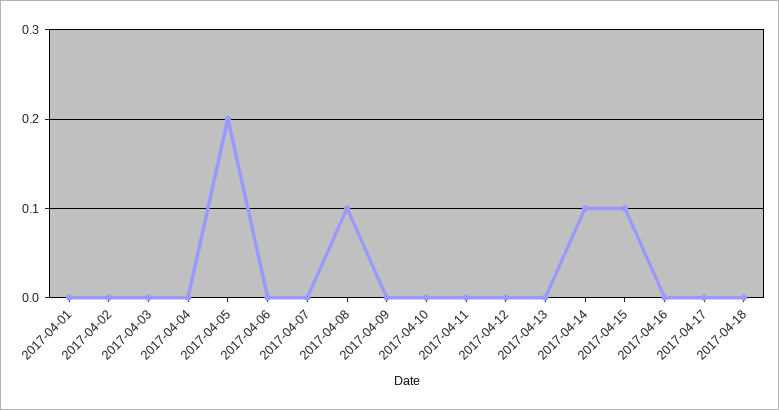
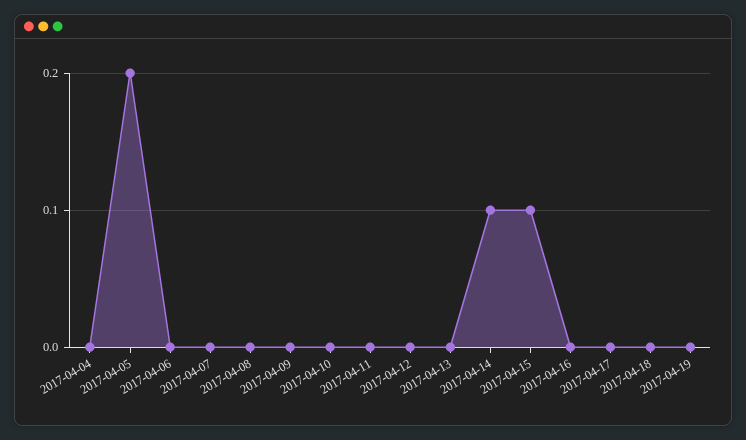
2017-04-01: 0 -> none
2017-04-02: 0 -> none
2017-04-03: 0 -> none
2017-04-08: 0.1 -> 0
2017-04-19: none -> 0

